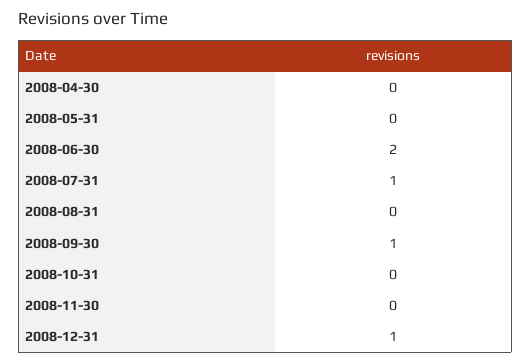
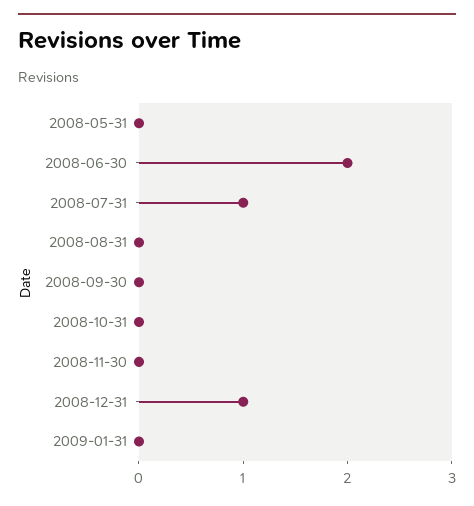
2008-04-30: 0 -> none
2008-09-30: 1 -> 0
2009-01-31: none -> 0

